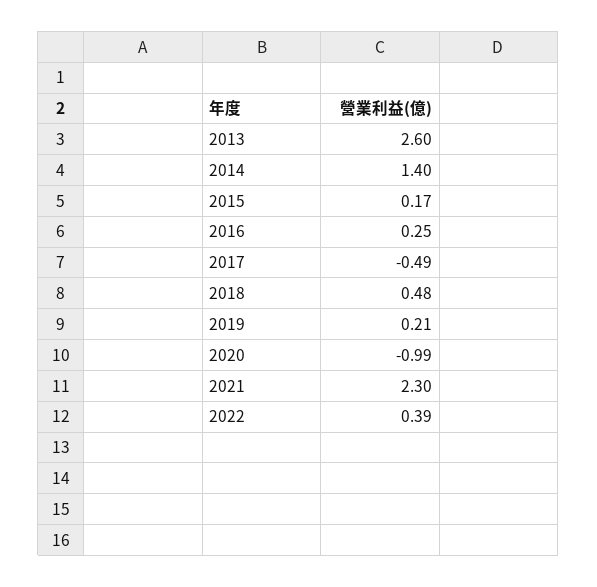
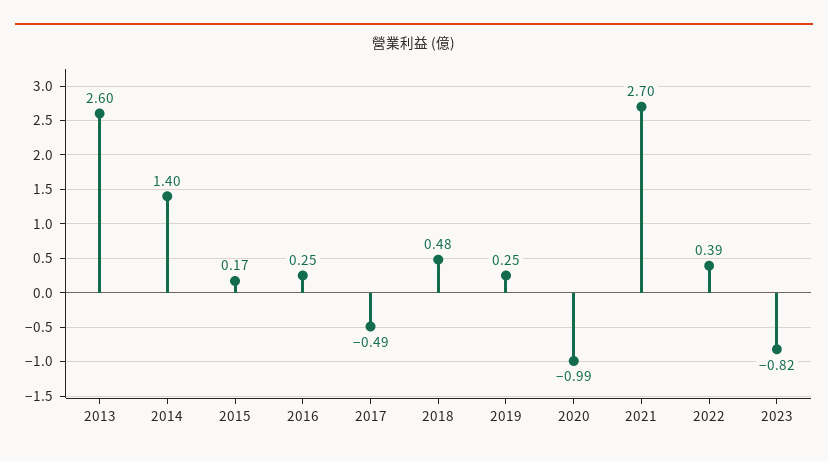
2019: 0.21 -> 0.25
2021: 2.3 -> 2.7
2023: none -> -0.82

